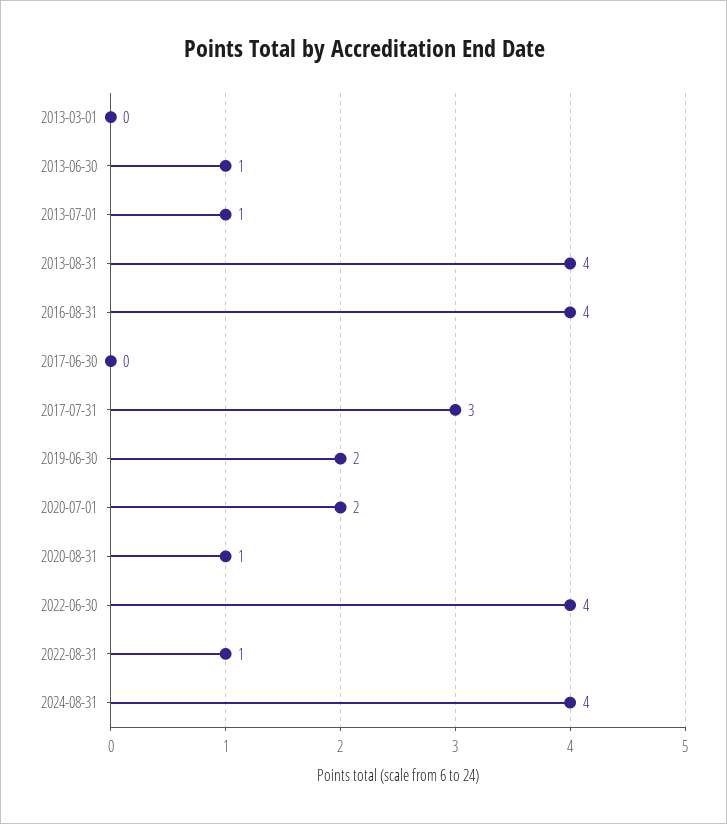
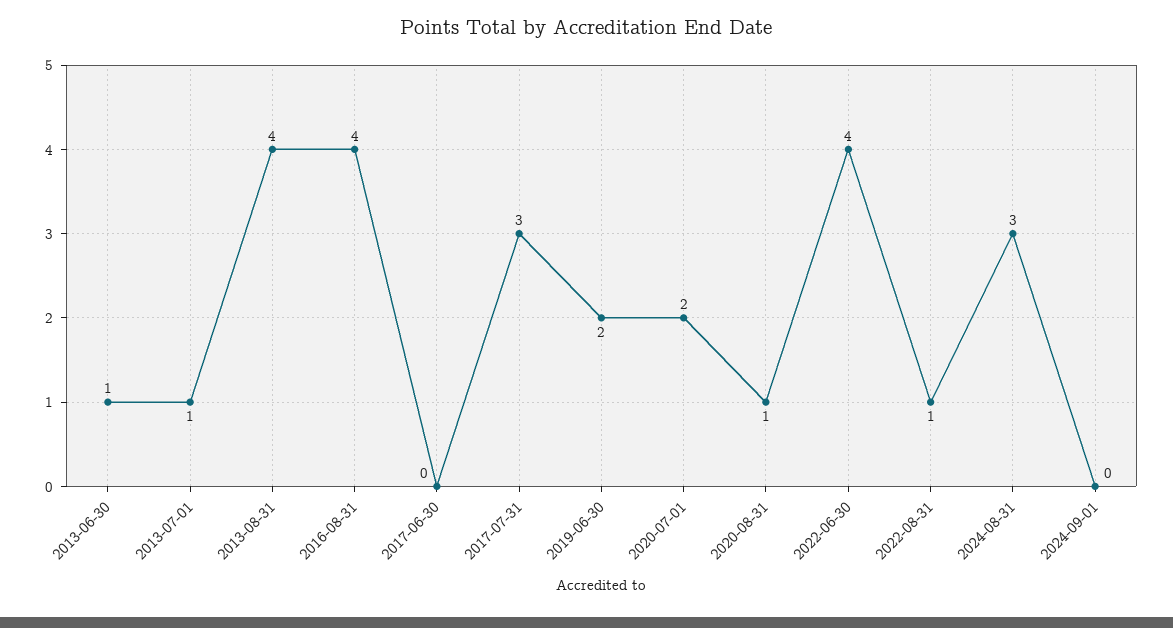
2013-03-01: 0 -> none
2024-08-31: 4 -> 3
2024-09-01: none -> 0

